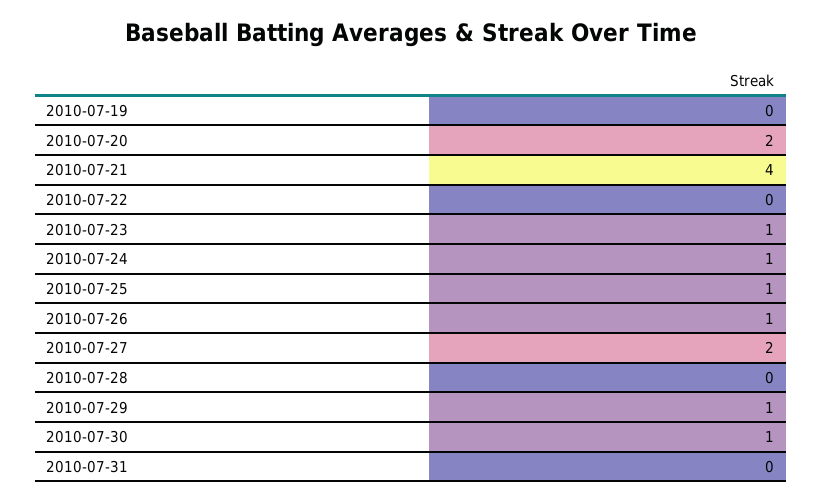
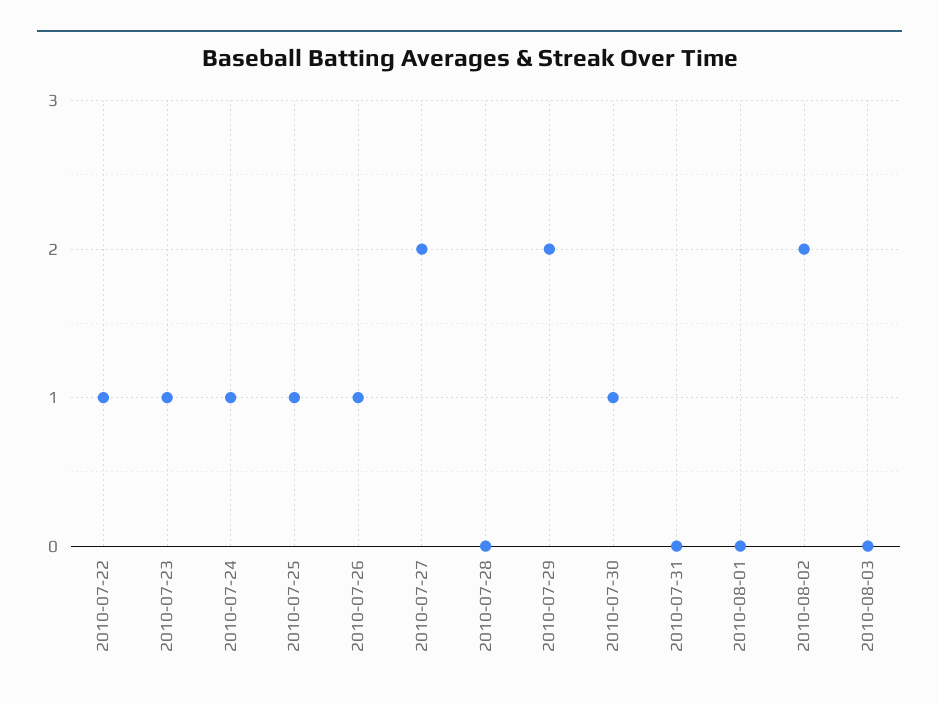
2010-07-19: 0 -> none
2010-07-20: 2 -> none
2010-07-21: 4 -> none
2010-07-22: 0 -> 1
2010-07-29: 1 -> 2
2010-08-01: none -> 0
2010-08-02: none -> 2
2010-08-03: none -> 0

